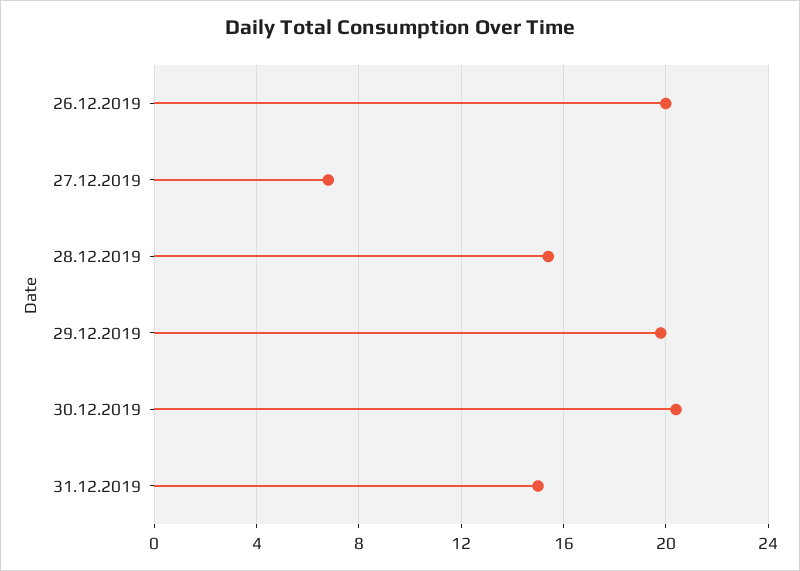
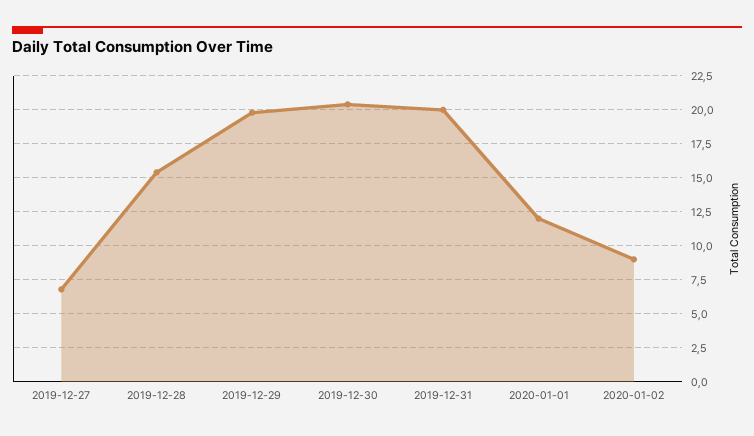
26.12.2019: 20 -> none
31.12.2019: 15 -> 20
2020-01-01: none -> 12
2020-01-02: none -> 9

